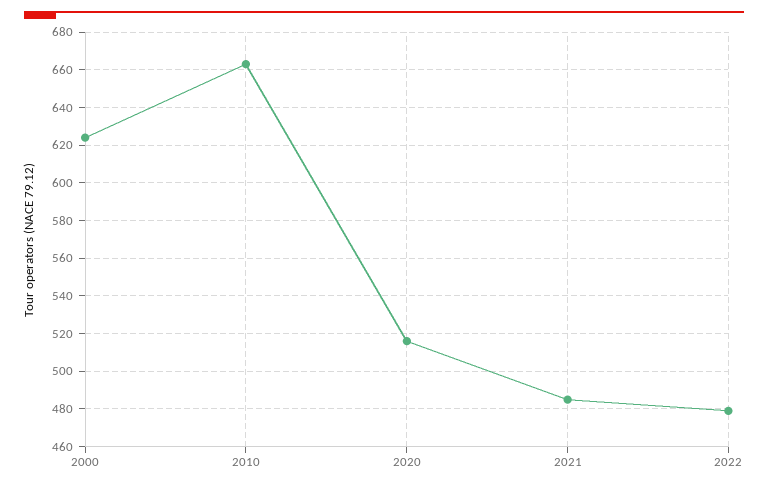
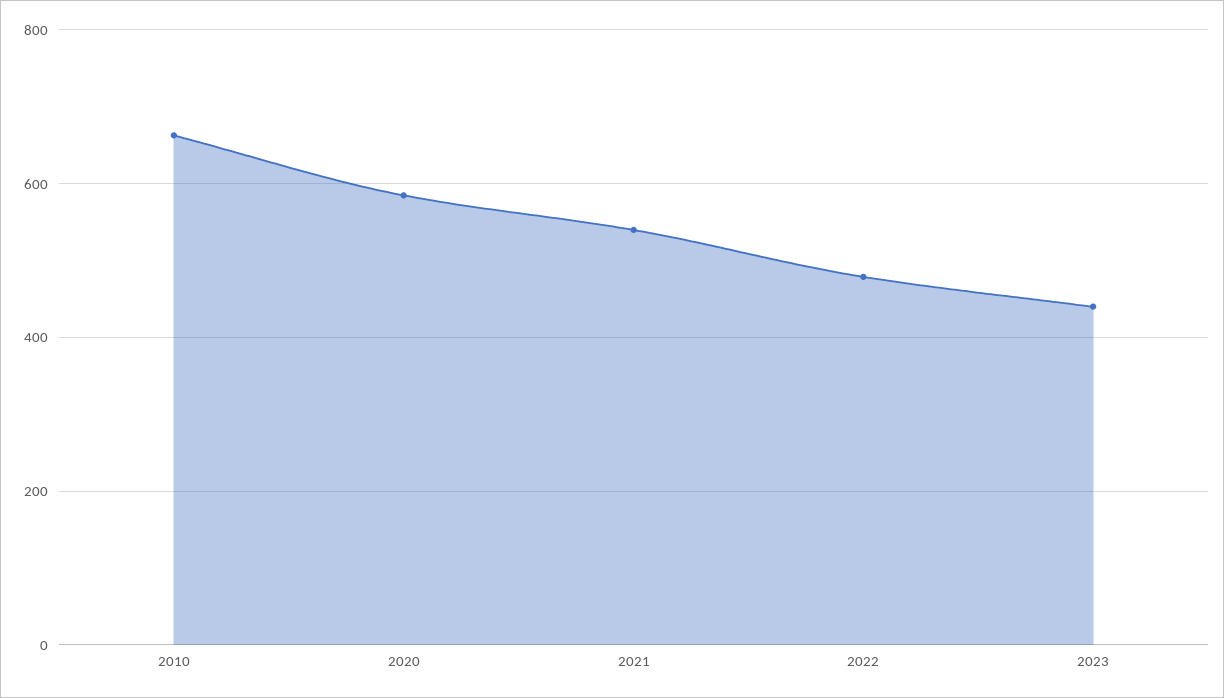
2000: 625 -> none
2020: 515 -> 580
2021: 485 -> 540
2023: none -> 440

